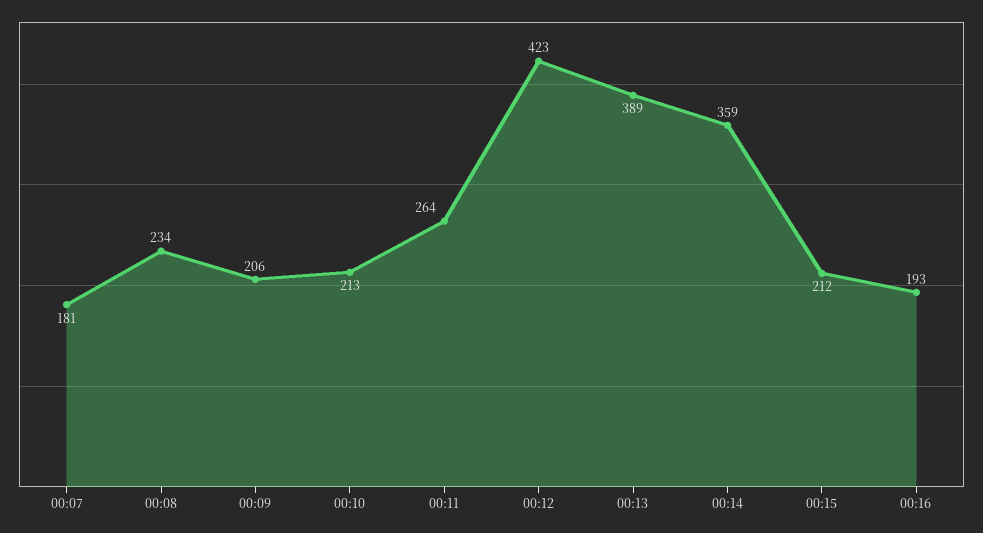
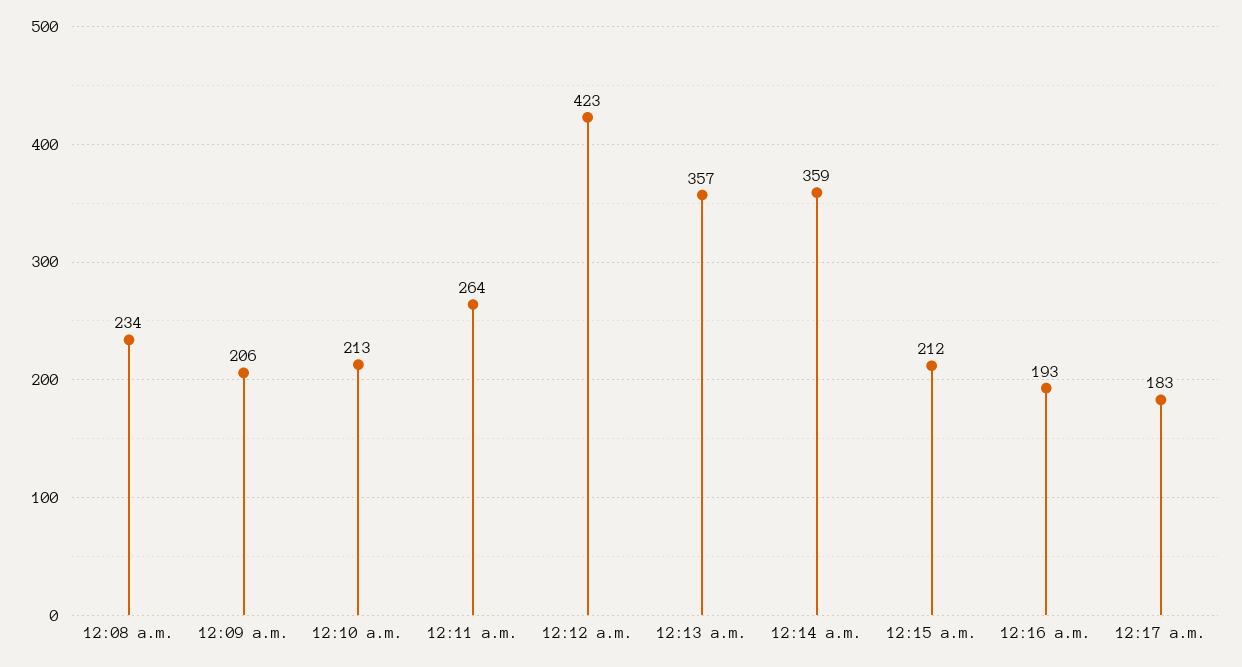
00:07: 181 -> none
00:13: 389 -> 357
12:17 a.m.: none -> 183

